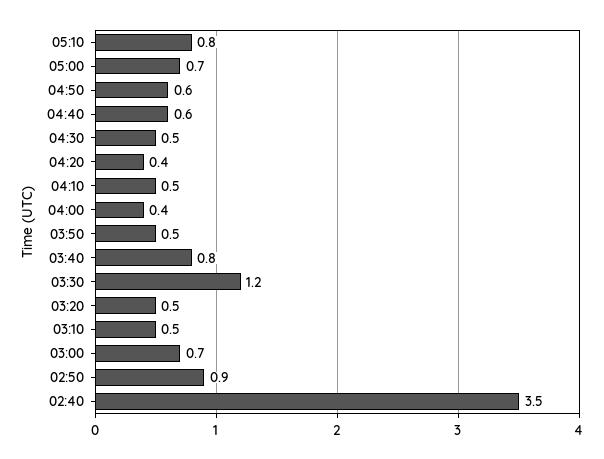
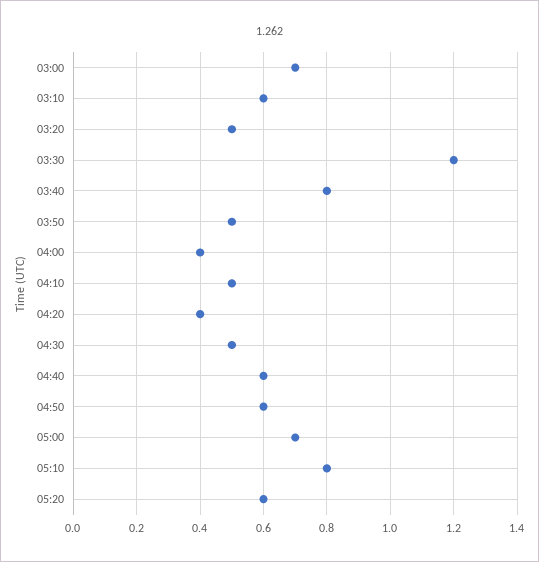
03:10: 0.5 -> 0.6
02:50: 0.9 -> none
02:40: 3.5 -> none
05:20: none -> 0.6

